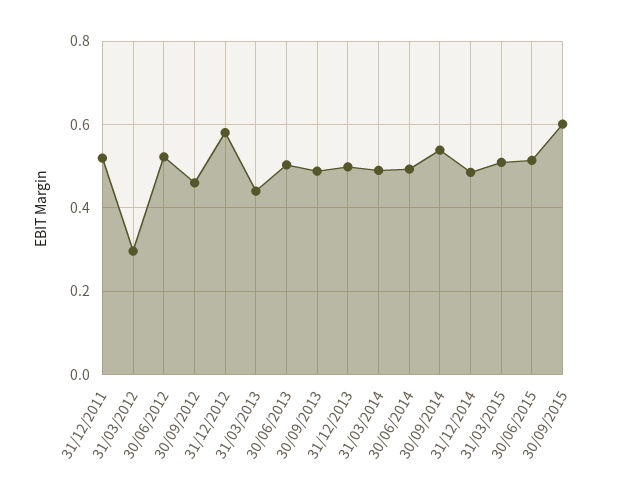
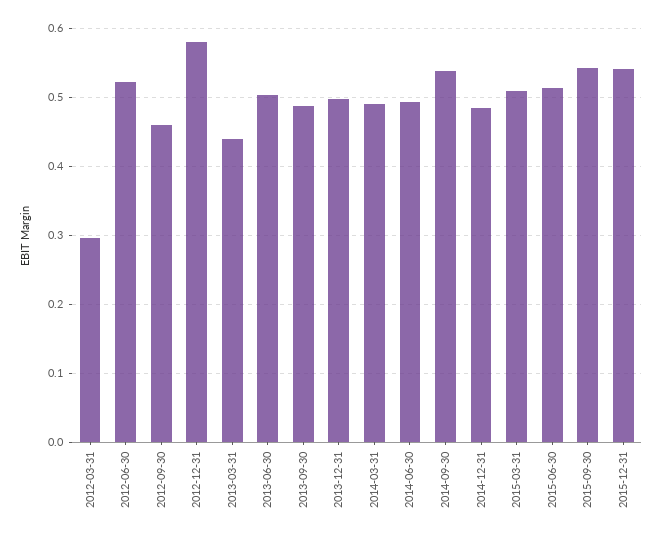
31/12/2011: 0.52 -> none
30/09/2015: 0.6 -> 0.54
2015-12-31: none -> 0.54

